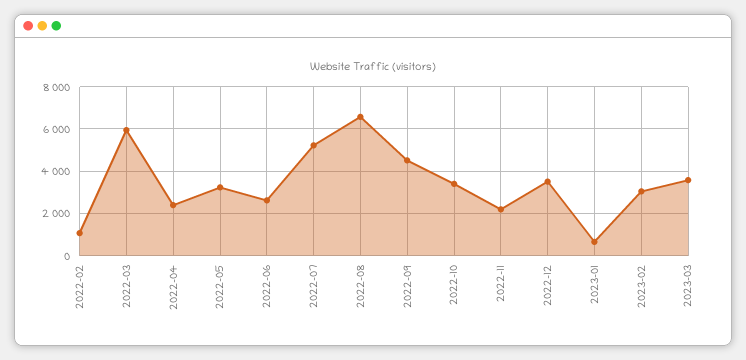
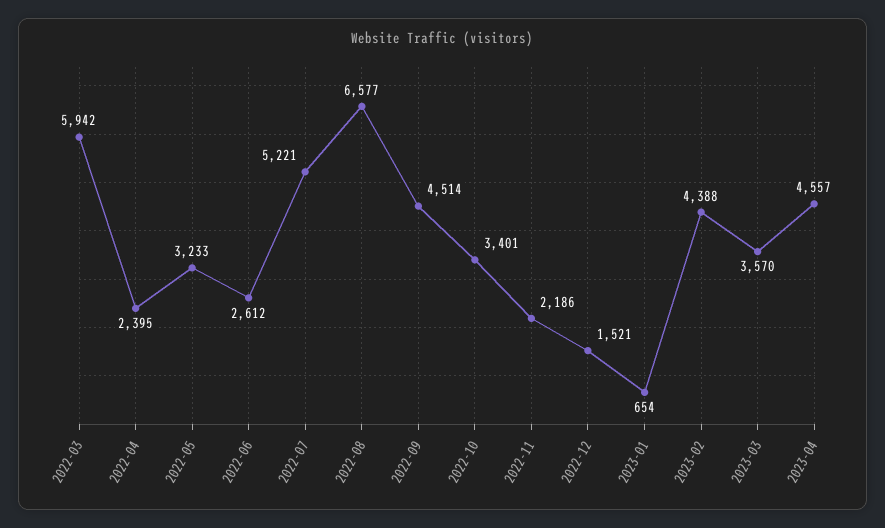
2022-02: 1000 -> none
2022-12: 3500 -> 1521
2023-02: 3000 -> 4388
2023-04: none -> 4557

